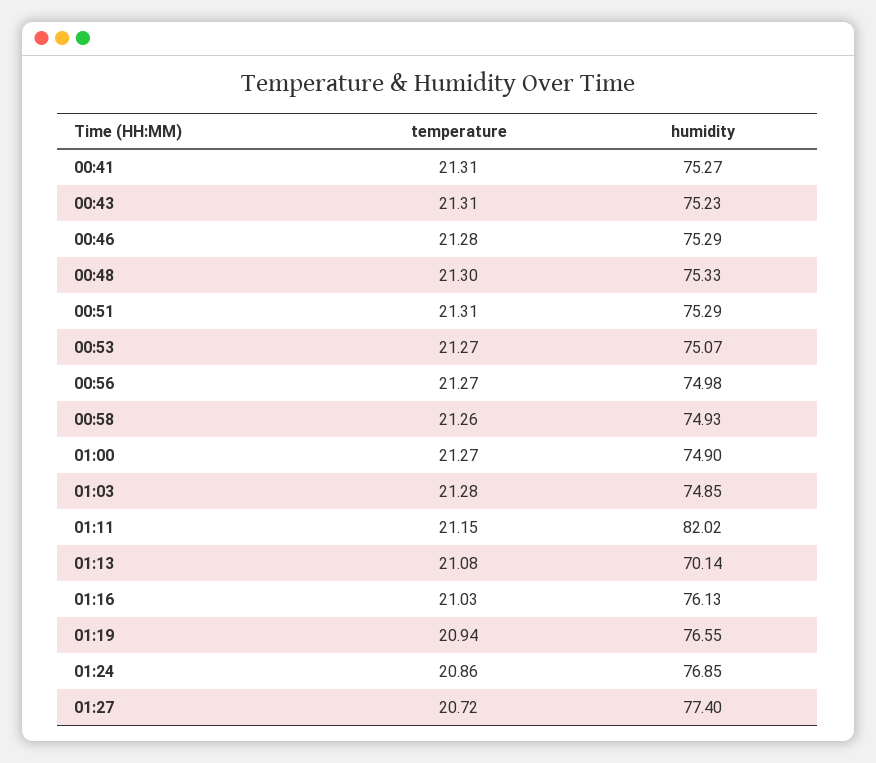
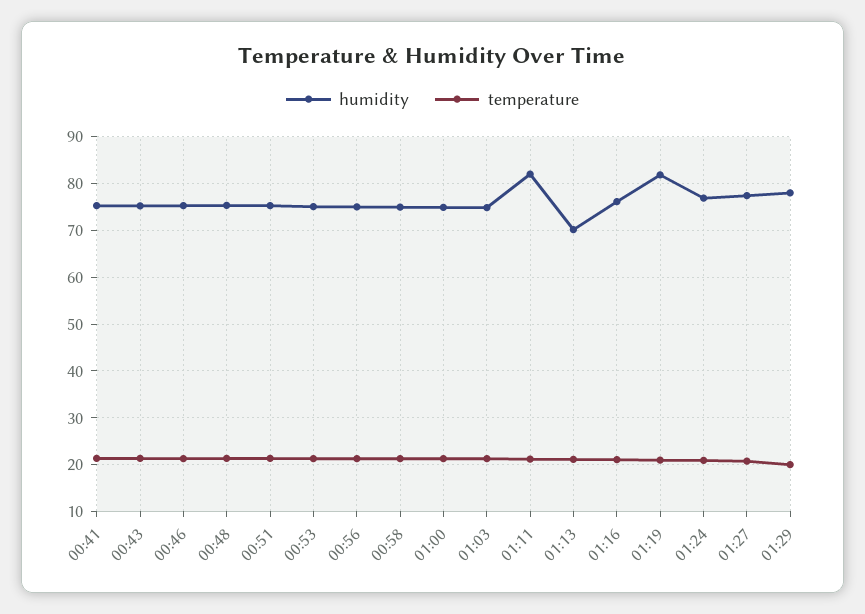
humidity, 01:19: 76.55 -> 82
humidity, 01:29: none -> 78
temperature, 01:29: none -> 20

